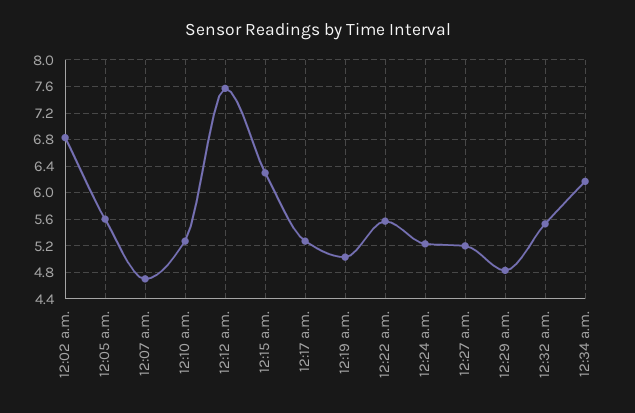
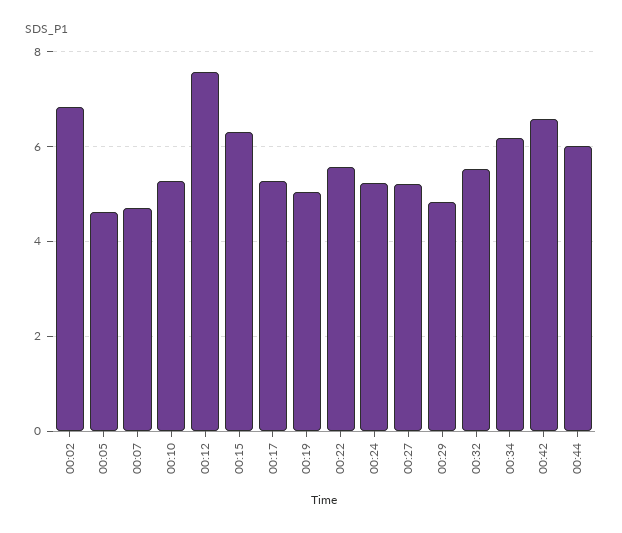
12:05 a.m.: 5.6 -> 4.6
00:42: none -> 6.6
00:44: none -> 6

